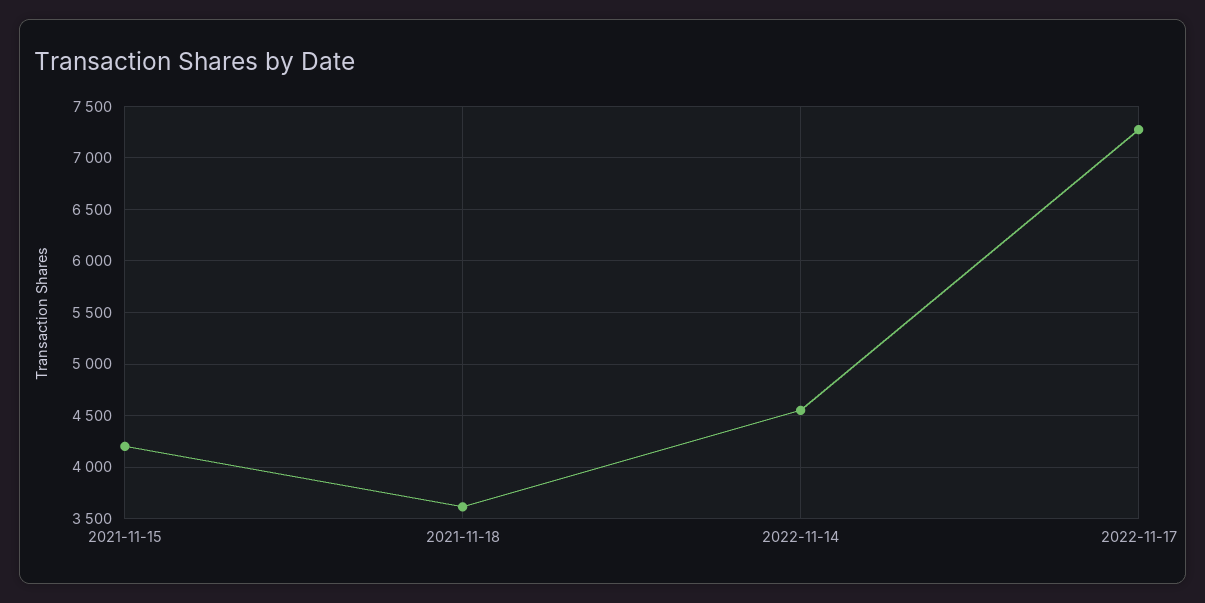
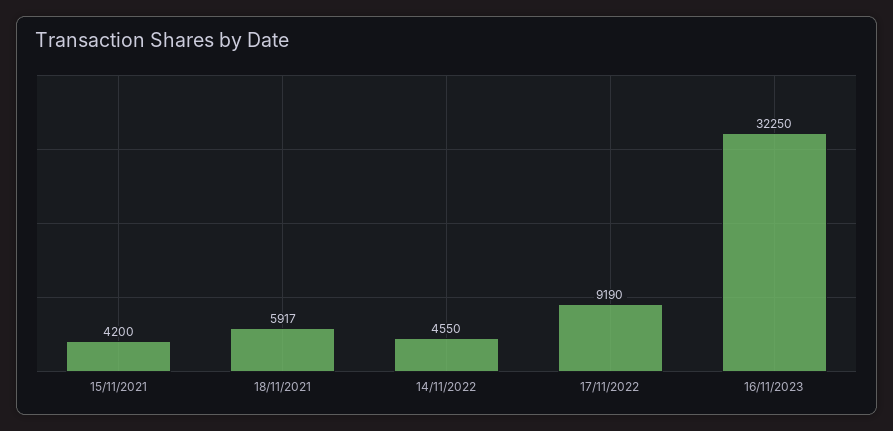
2021-11-18: 3600 -> 5917
2022-11-17: 7300 -> 9190
16/11/2023: none -> 32250

